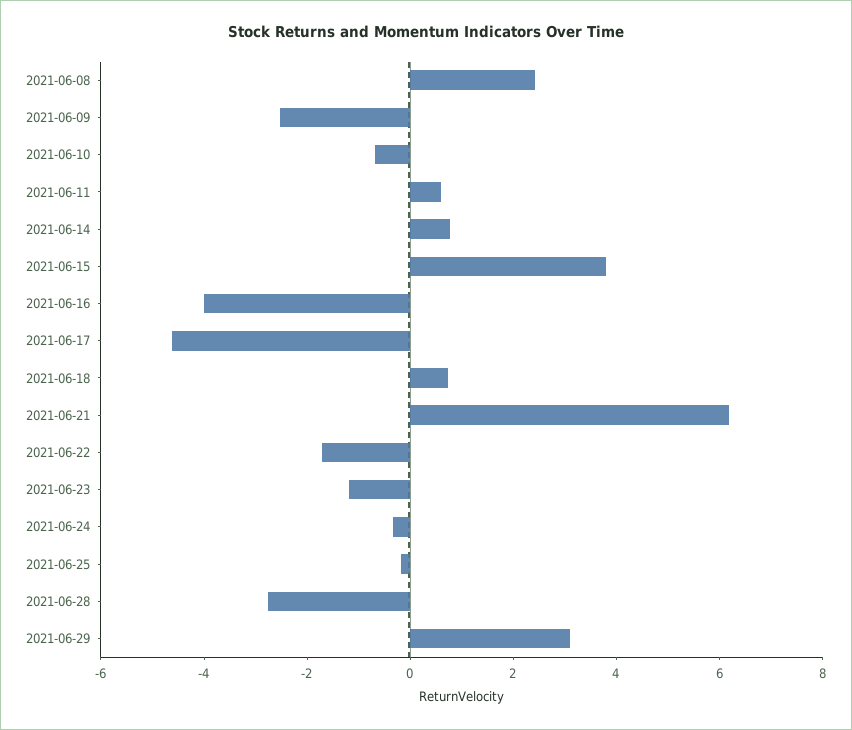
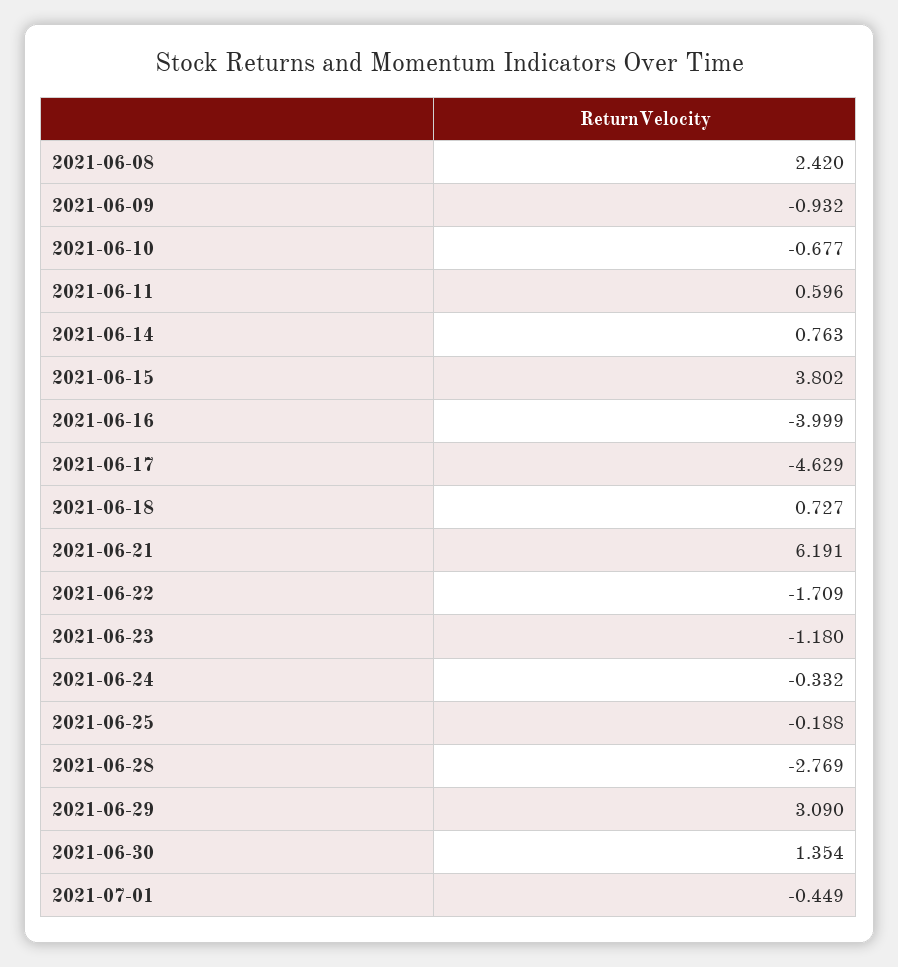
2021-06-09: -2.5 -> -0.932
2021-06-30: none -> 1.354
2021-07-01: none -> -0.449

